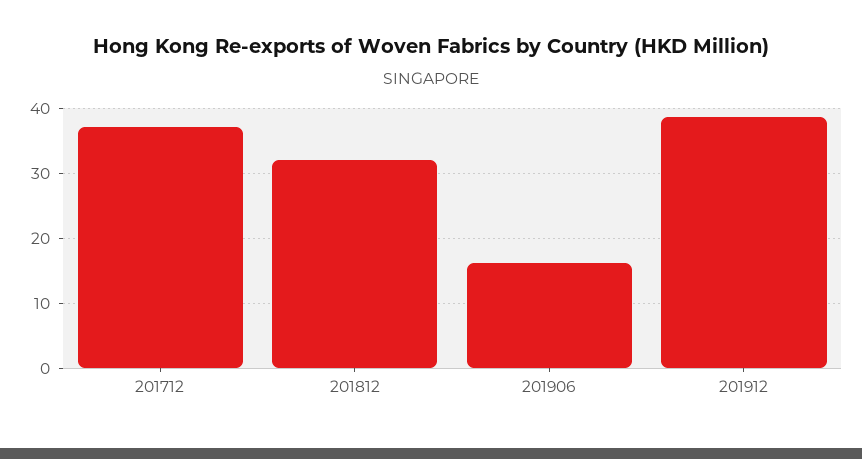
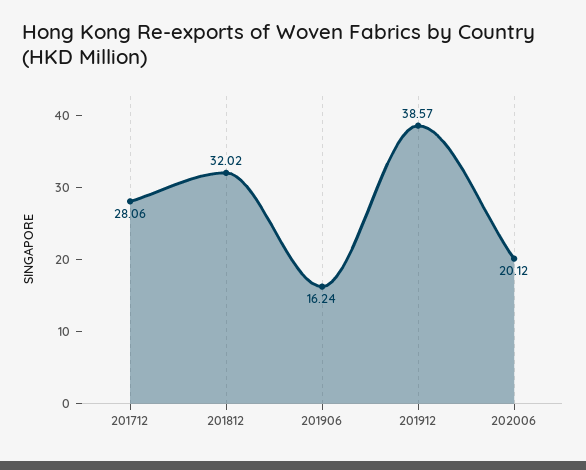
201712: 37 -> 28.06
202006: none -> 20.12

